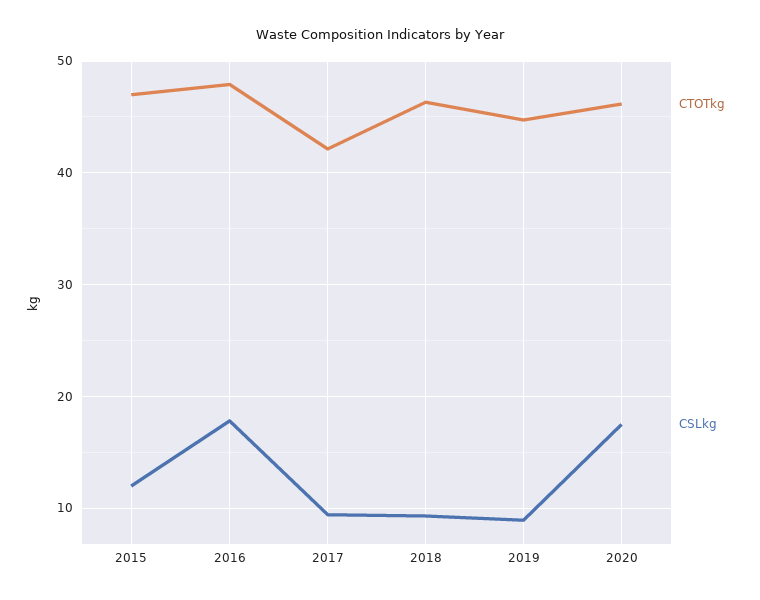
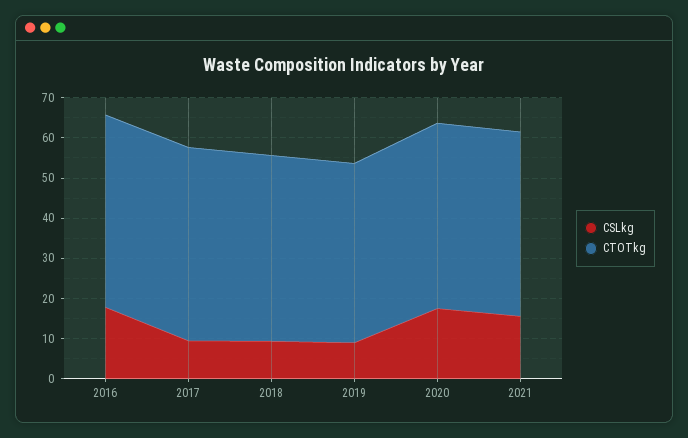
CTOTkg, 2015: 47 -> none
CSLkg, 2015: 12 -> none
CTOTkg, 2017: 42 -> 48
CSLkg, 2021: none -> 16
CTOTkg, 2021: none -> 46

